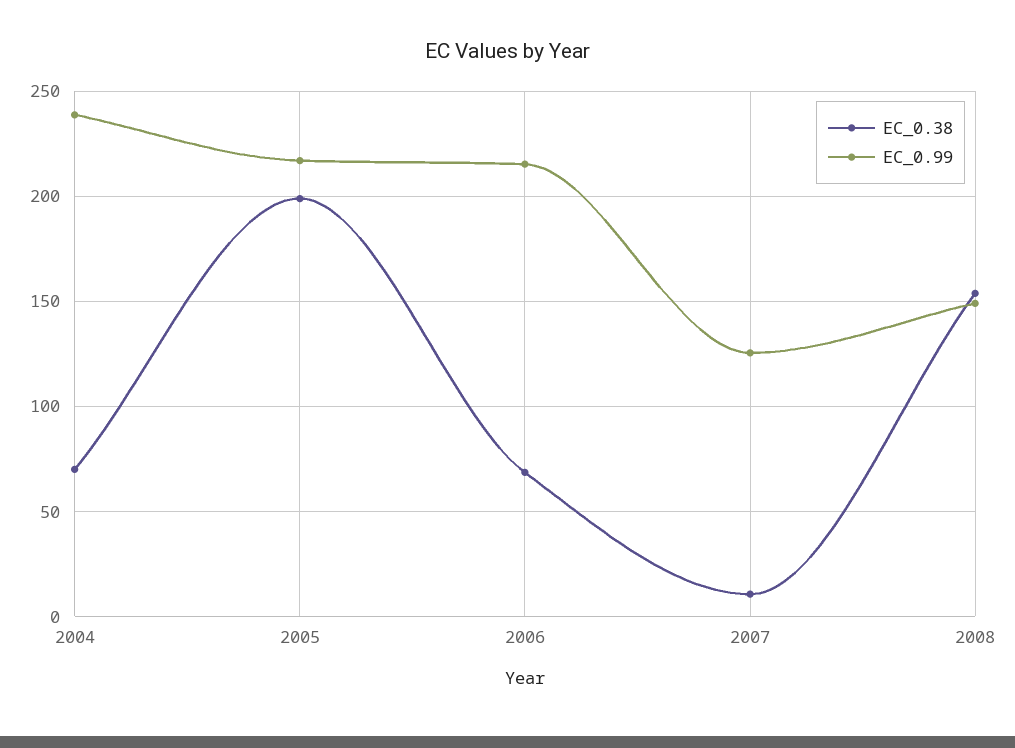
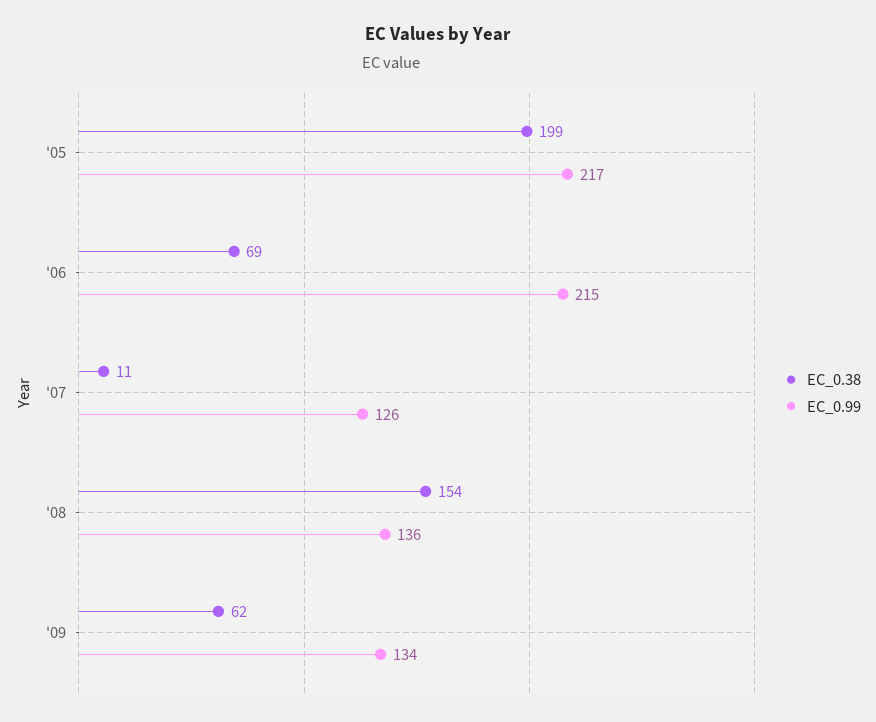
EC_0.38, 2004: 70 -> none
EC_0.99, 2004: 240 -> none
EC_0.99, 2008: 150 -> 136
EC_0.38, '09: none -> 62
EC_0.99, '09: none -> 134

